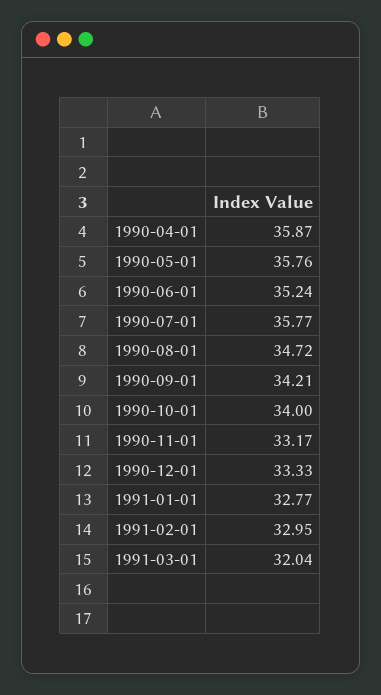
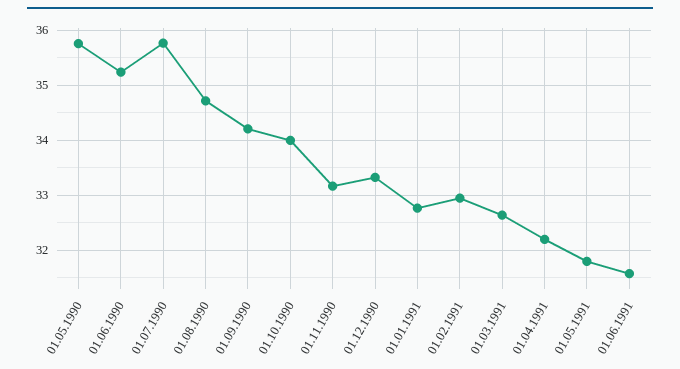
1990-04-01: 35.87 -> none
1991-03-01: 32.04 -> 32.6
01.04.1991: none -> 32.2
01.05.1991: none -> 31.8
01.06.1991: none -> 31.6

